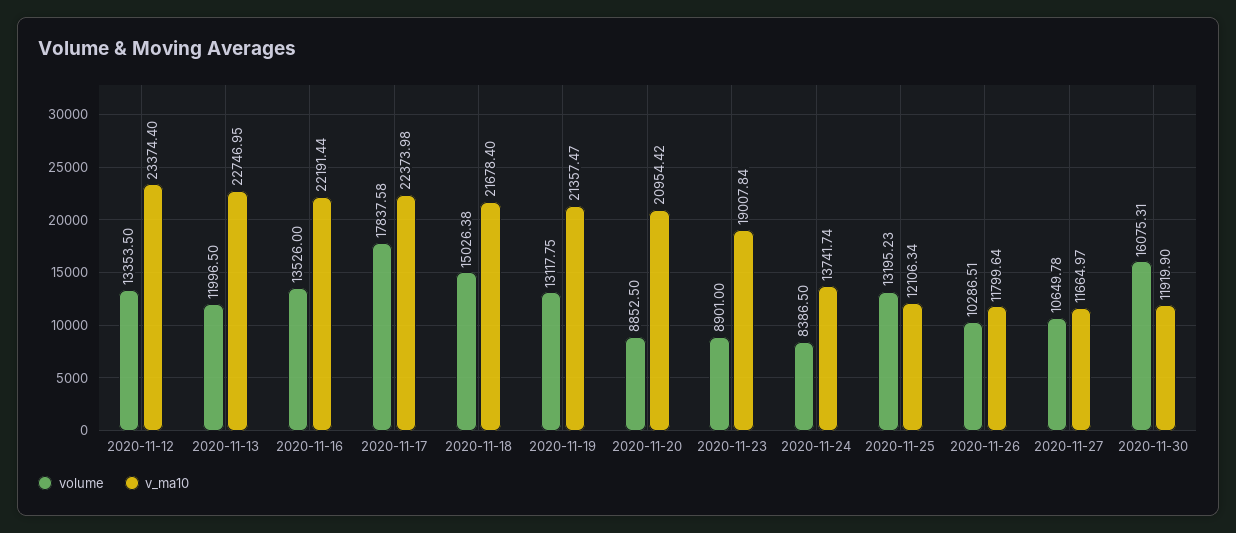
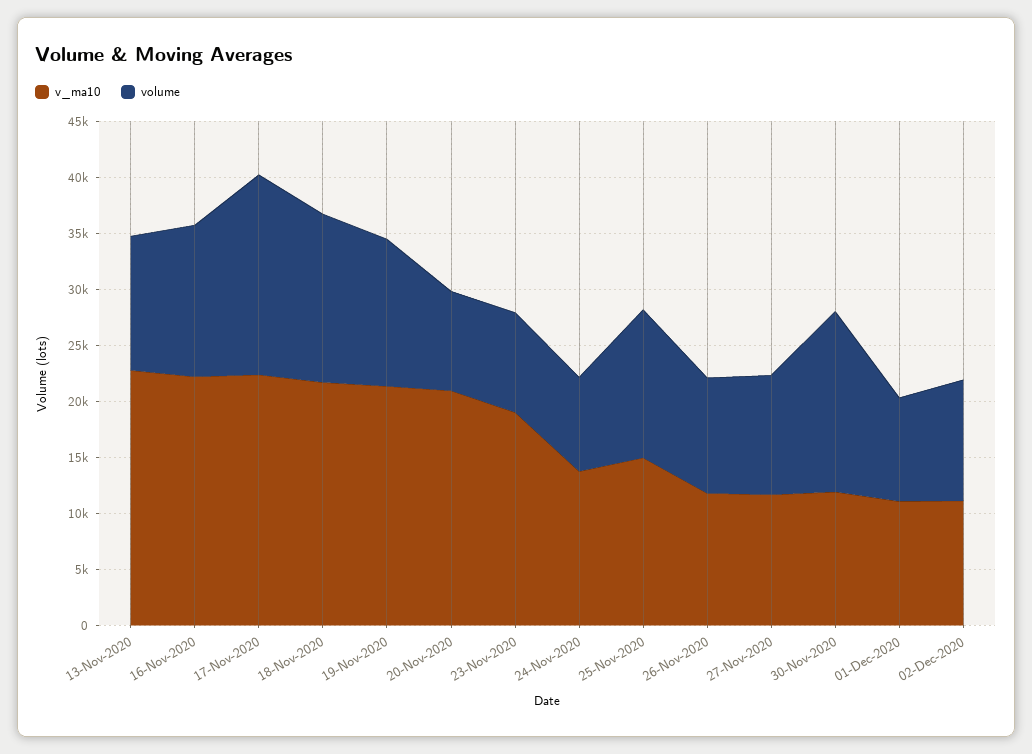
volume, 2020-11-12: 13353.5 -> none
v_ma10, 2020-11-12: 23374.4 -> none
v_ma10, 2020-11-25: 12106.34 -> 15000
v_ma10, 01-Dec-2020: none -> 11000
volume, 01-Dec-2020: none -> 9000
v_ma10, 02-Dec-2020: none -> 11000
volume, 02-Dec-2020: none -> 11000

